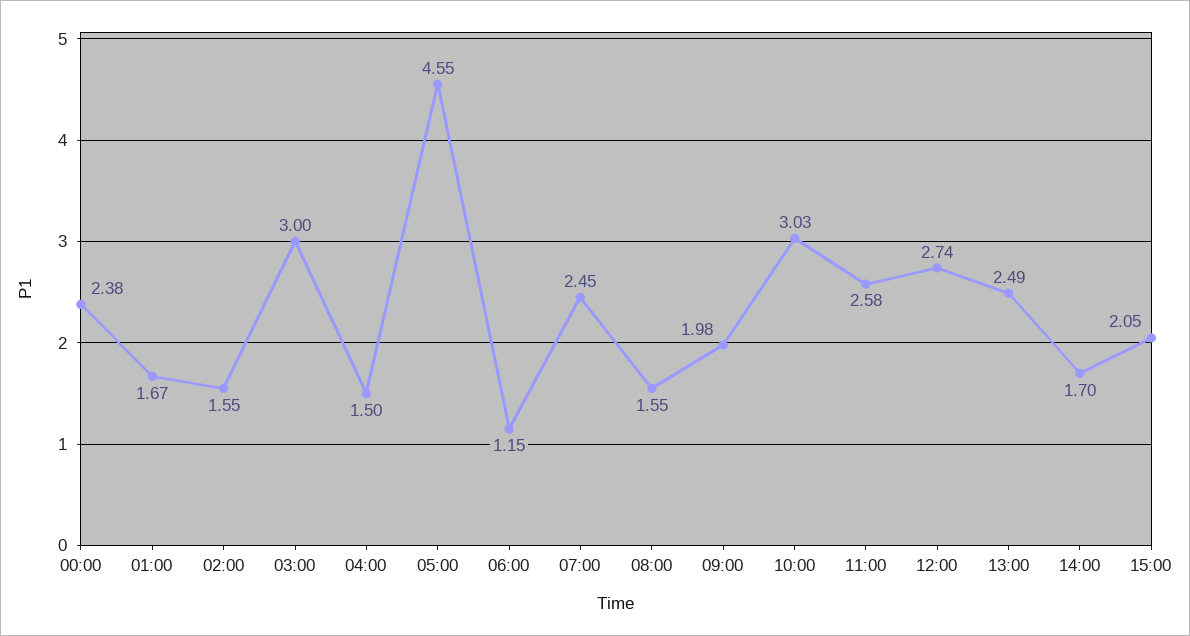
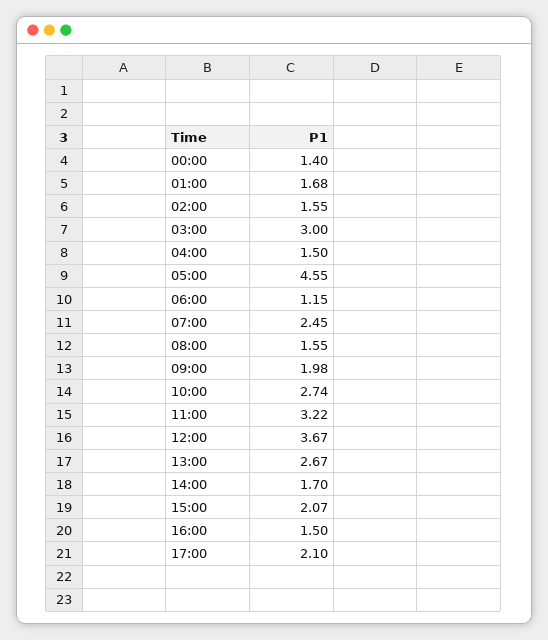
00:00: 2.38 -> 1.4
01:00: 1.67 -> 1.68
10:00: 3.03 -> 2.74
11:00: 2.58 -> 3.22
12:00: 2.74 -> 3.67
13:00: 2.49 -> 2.67
15:00: 2.05 -> 2.07
16:00: none -> 1.5
17:00: none -> 2.1

